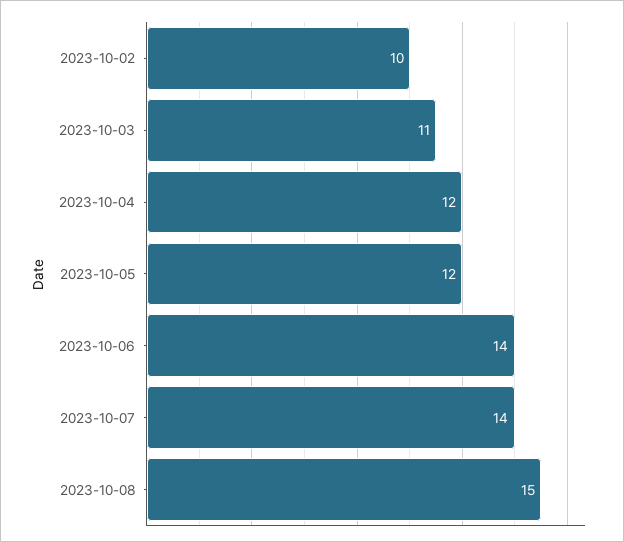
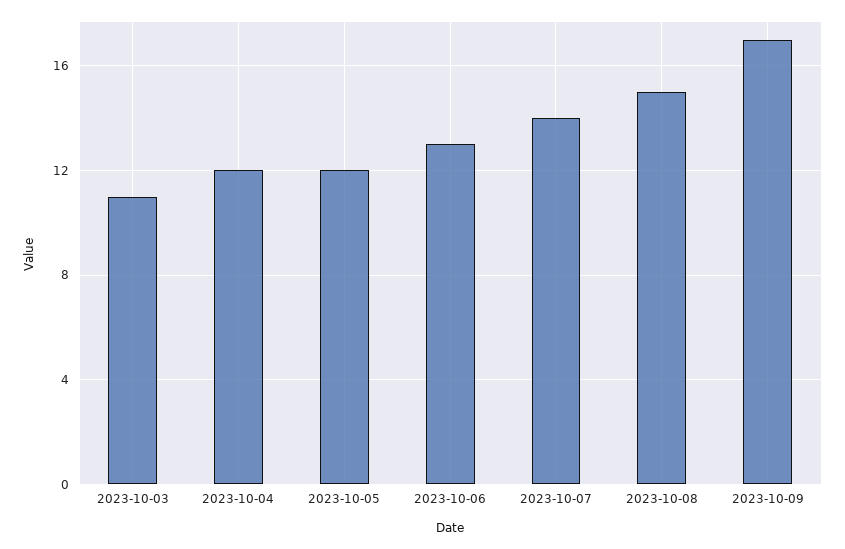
2023-10-02: 10 -> none
2023-10-06: 14 -> 13
2023-10-09: none -> 17

